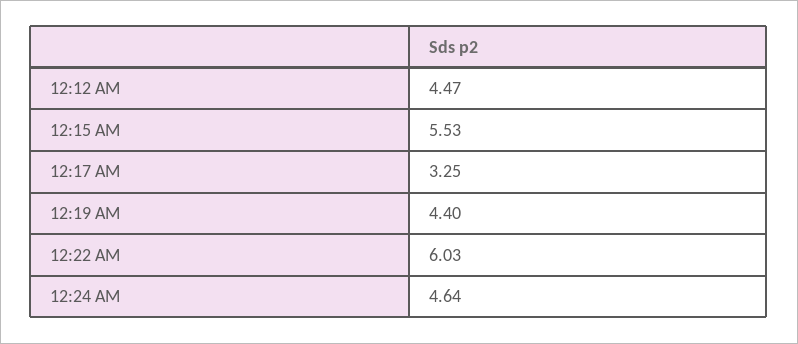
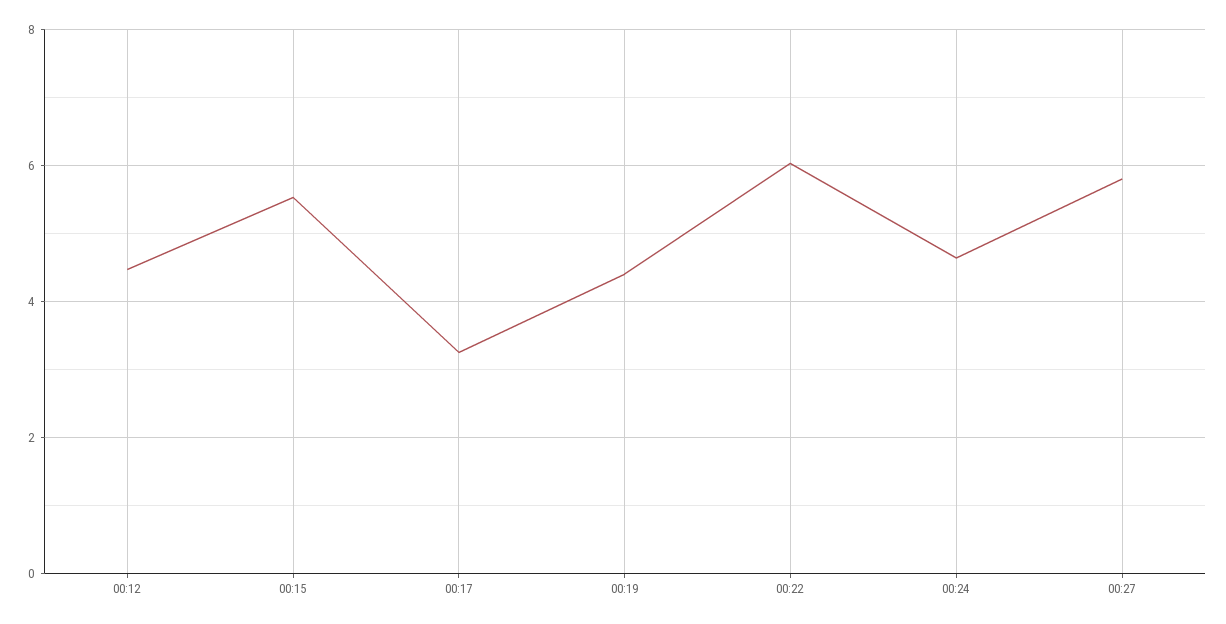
00:27: none -> 5.8

